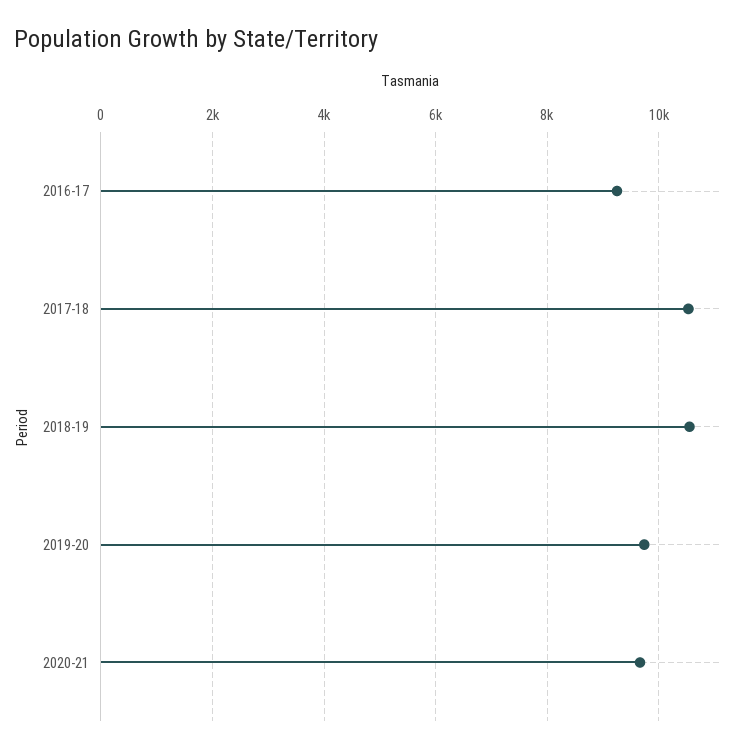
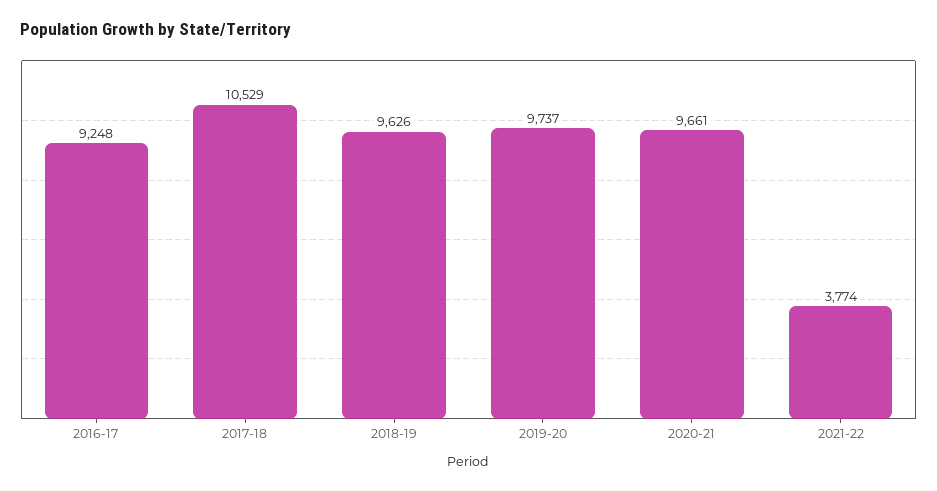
2018-19: 10600 -> 9626
2021-22: none -> 3774

